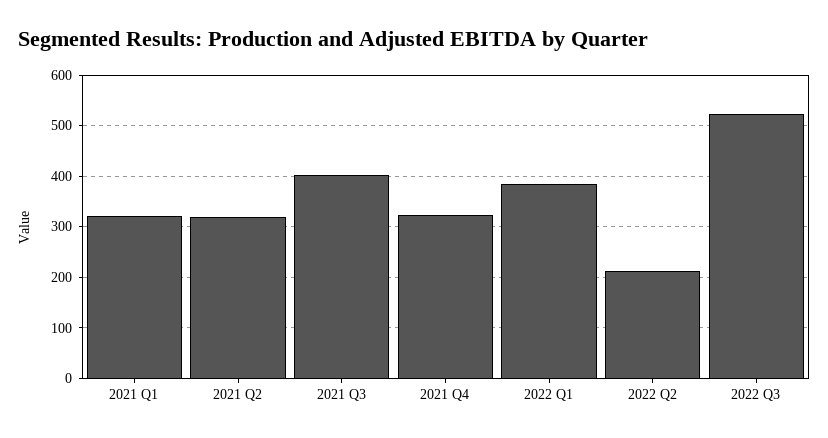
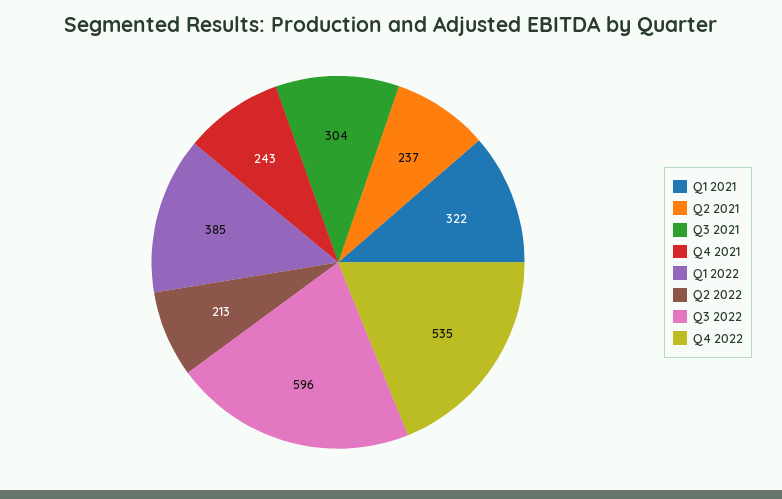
2021 Q2: 320 -> 237
2021 Q3: 400 -> 304
2021 Q4: 320 -> 243
2022 Q3: 520 -> 596
Q4 2022: none -> 535

